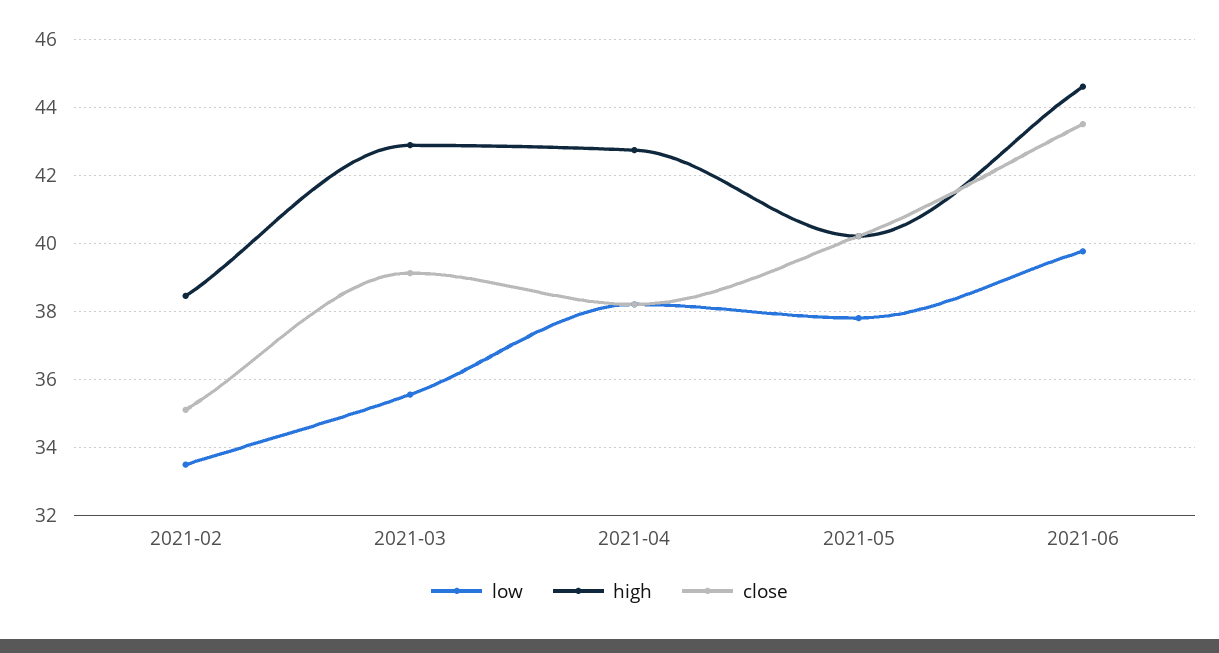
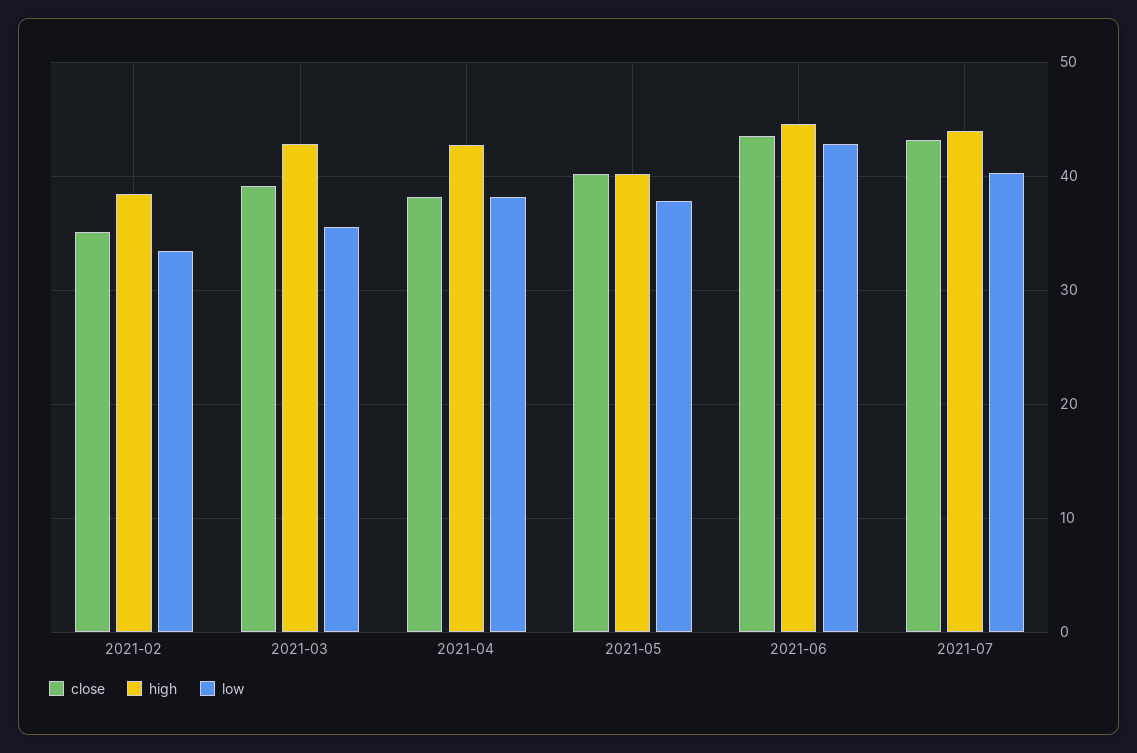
low, 2021-06: 39.8 -> 43
close, 2021-07: none -> 43
high, 2021-07: none -> 44
low, 2021-07: none -> 40

